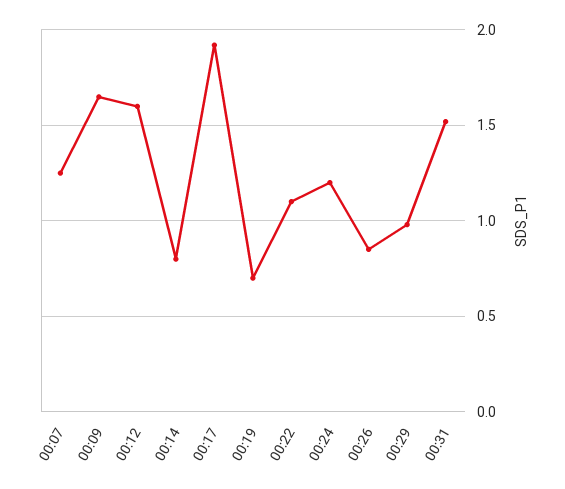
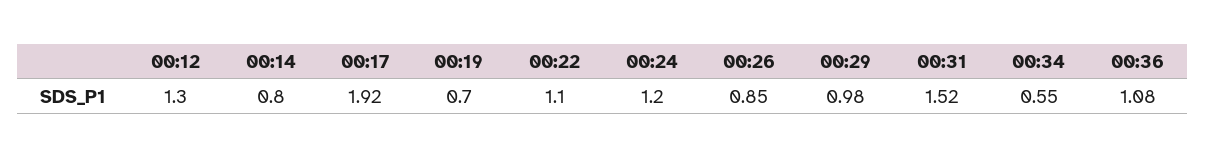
00:07: 1.25 -> none
00:09: 1.65 -> none
00:12: 1.6 -> 1.3
00:34: none -> 0.55
00:36: none -> 1.08

